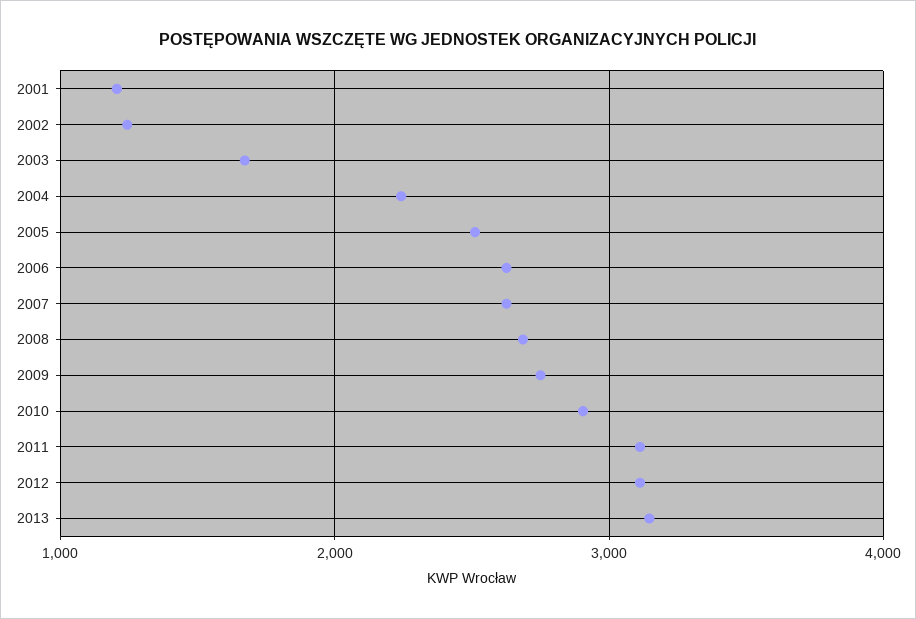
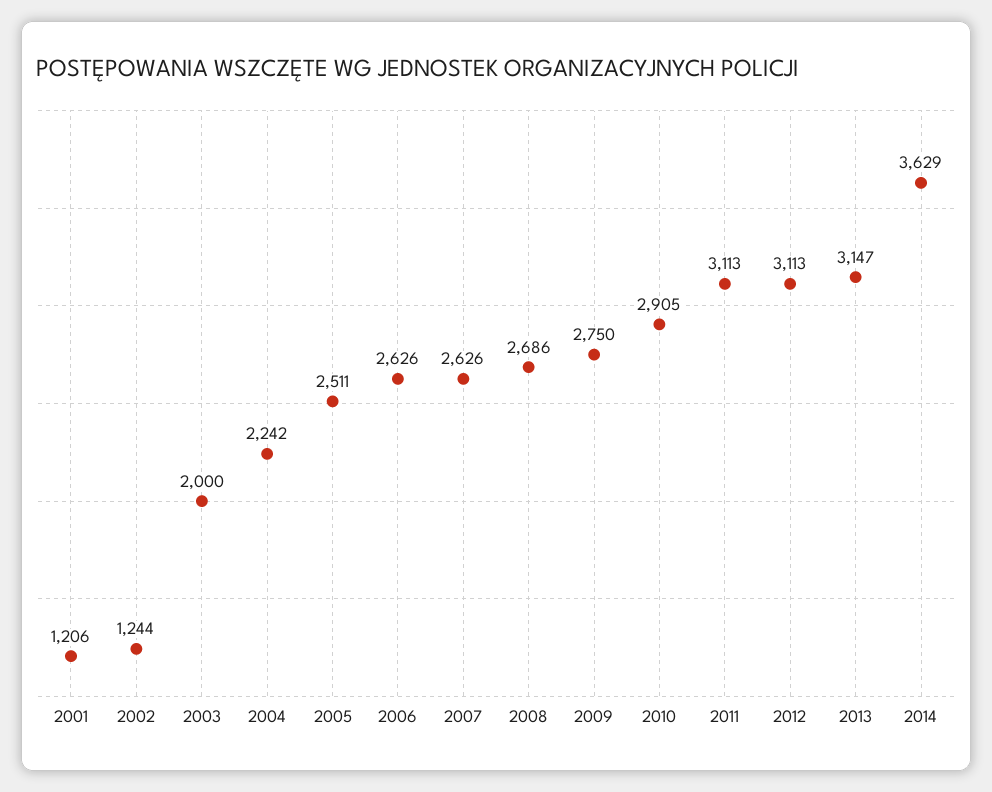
2003: 1700 -> 2000
2014: none -> 3629

